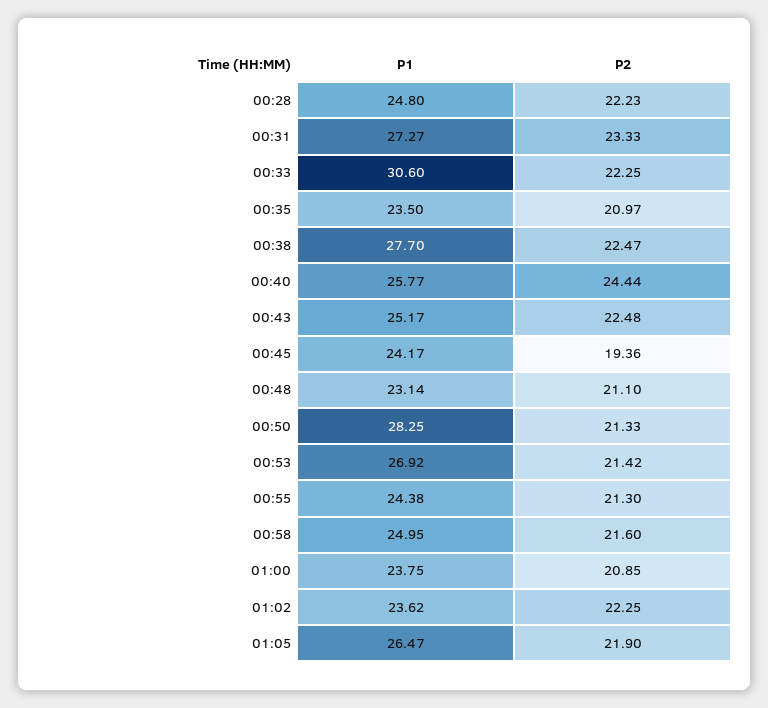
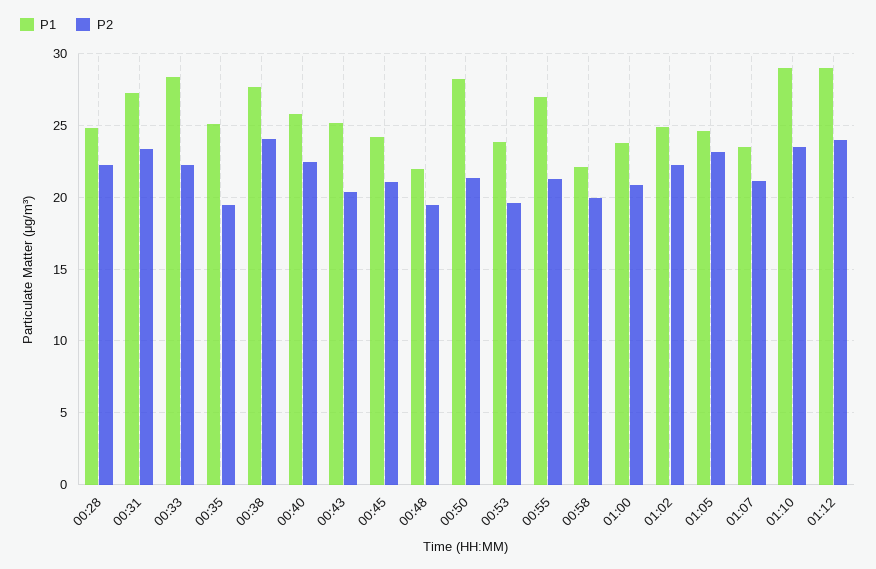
P1, 00:33: 30.6 -> 28.5
P1, 00:35: 23.5 -> 25
P2, 00:35: 20.97 -> 19.5
P2, 00:38: 22.47 -> 24
P2, 00:40: 24.44 -> 22.5
P2, 00:43: 22.48 -> 20.5
P2, 00:45: 19.36 -> 21
P1, 00:48: 23.14 -> 22
P2, 00:48: 21.1 -> 19.5
P1, 00:53: 26.92 -> 24
P2, 00:53: 21.42 -> 19.5
P1, 00:55: 24.38 -> 27
P1, 00:58: 24.95 -> 22
P2, 00:58: 21.6 -> 20
P1, 01:02: 23.62 -> 25
P1, 01:05: 26.47 -> 24.5
P2, 01:05: 21.9 -> 23
P1, 01:07: none -> 23.5
P2, 01:07: none -> 21
P1, 01:10: none -> 29
P2, 01:10: none -> 23.5
P1, 01:12: none -> 29
P2, 01:12: none -> 24

